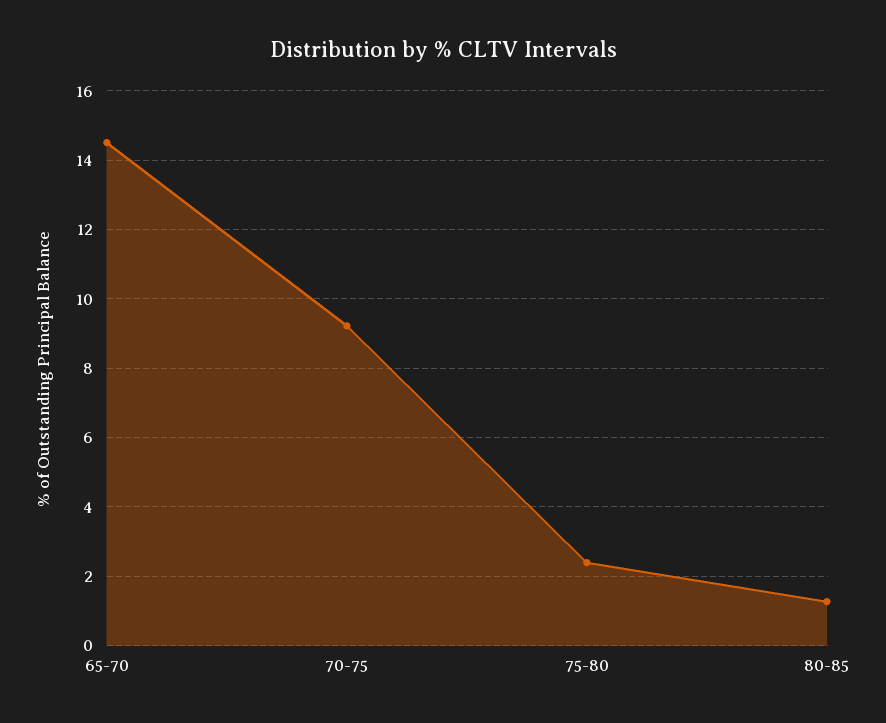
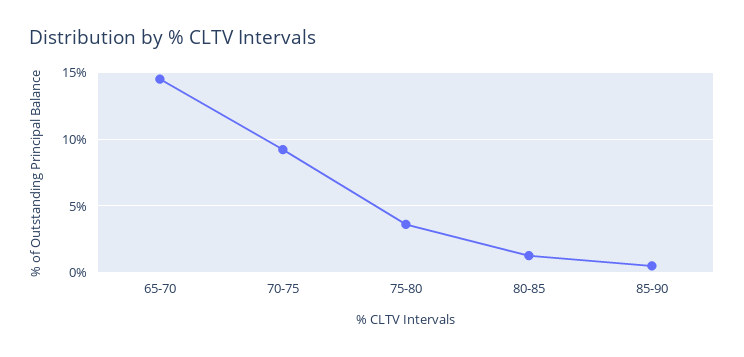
75-80: 2.4 -> 3.5
85-90: none -> 0.5

